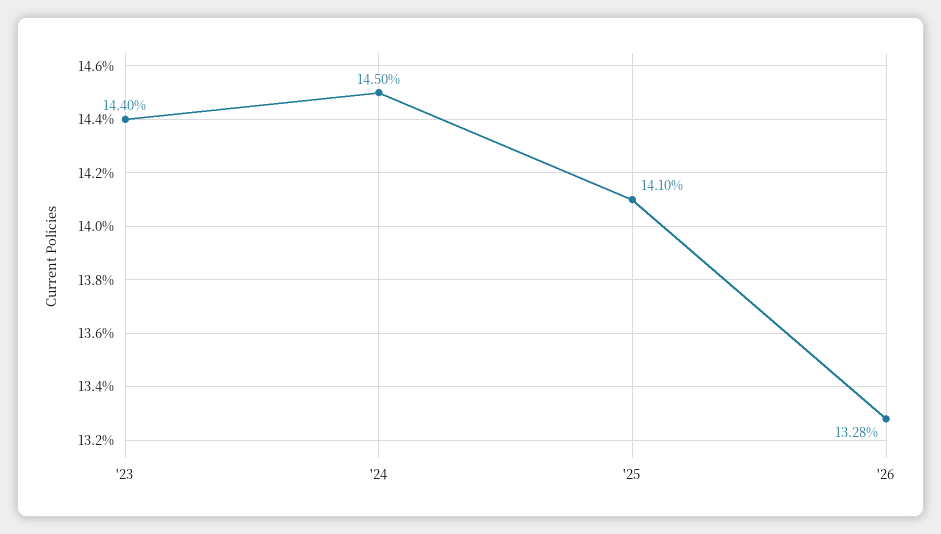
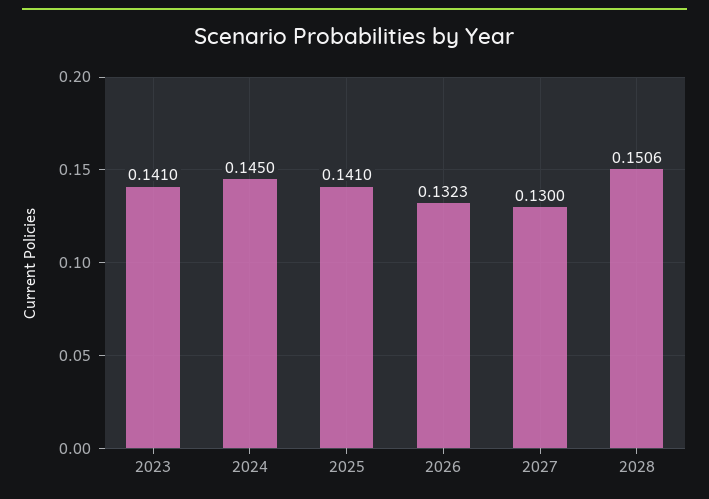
'23: 0.144 -> 0.141
'26: 0.1328 -> 0.1323
2027: none -> 0.13
2028: none -> 0.1506

